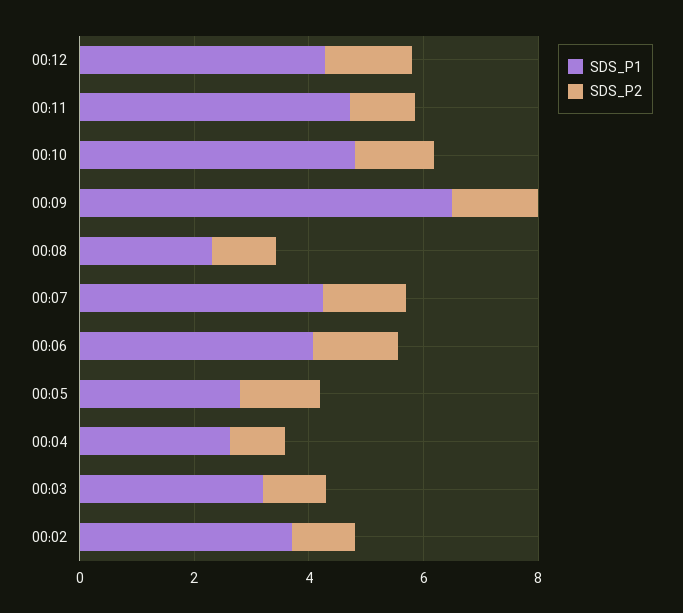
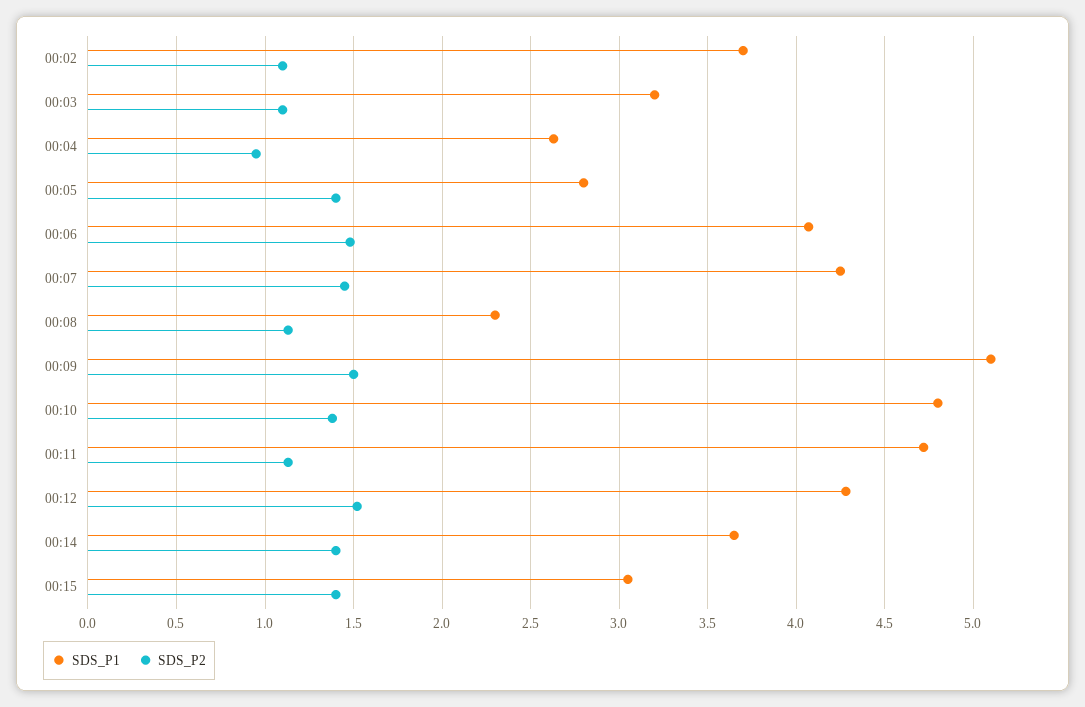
SDS_P1, 00:09: 6.5 -> 5.1
SDS_P1, 00:14: none -> 3.65
SDS_P2, 00:14: none -> 1.4
SDS_P1, 00:15: none -> 3.05
SDS_P2, 00:15: none -> 1.4

